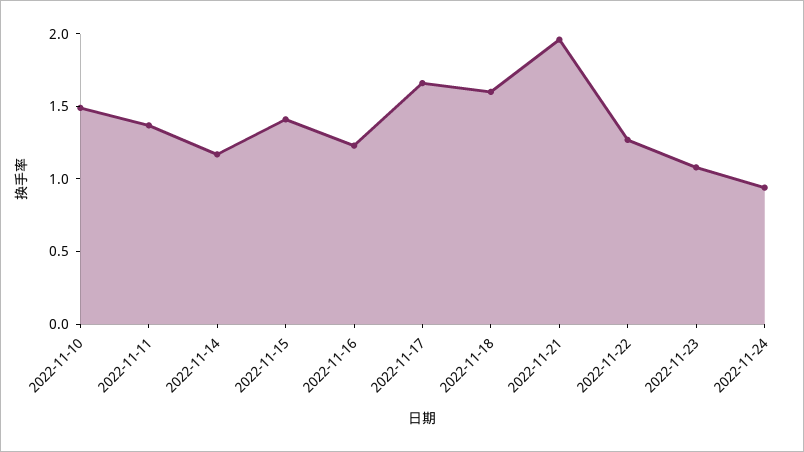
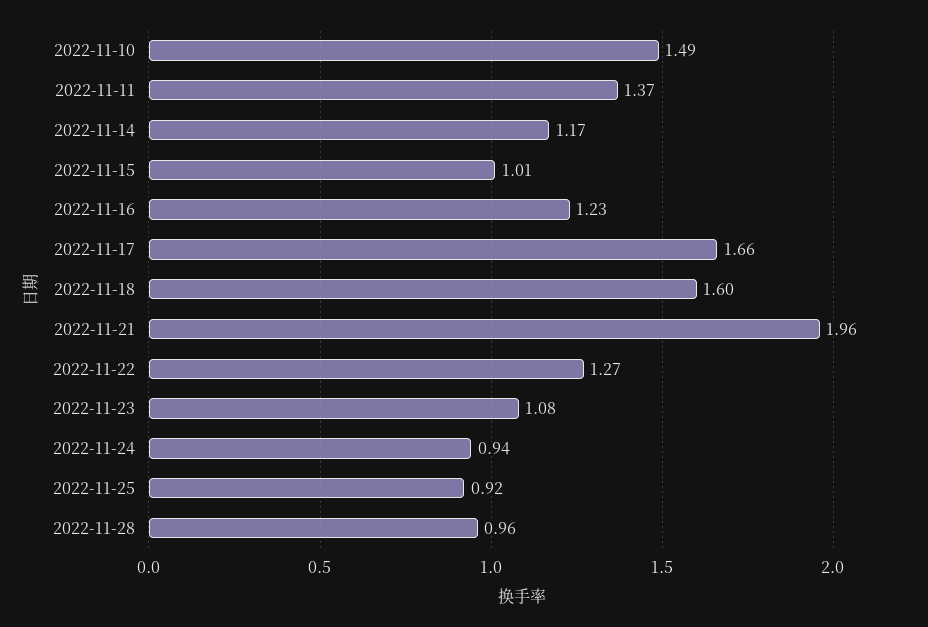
2022-11-15: 1.4 -> 1.01
2022-11-25: none -> 0.92
2022-11-28: none -> 0.96

